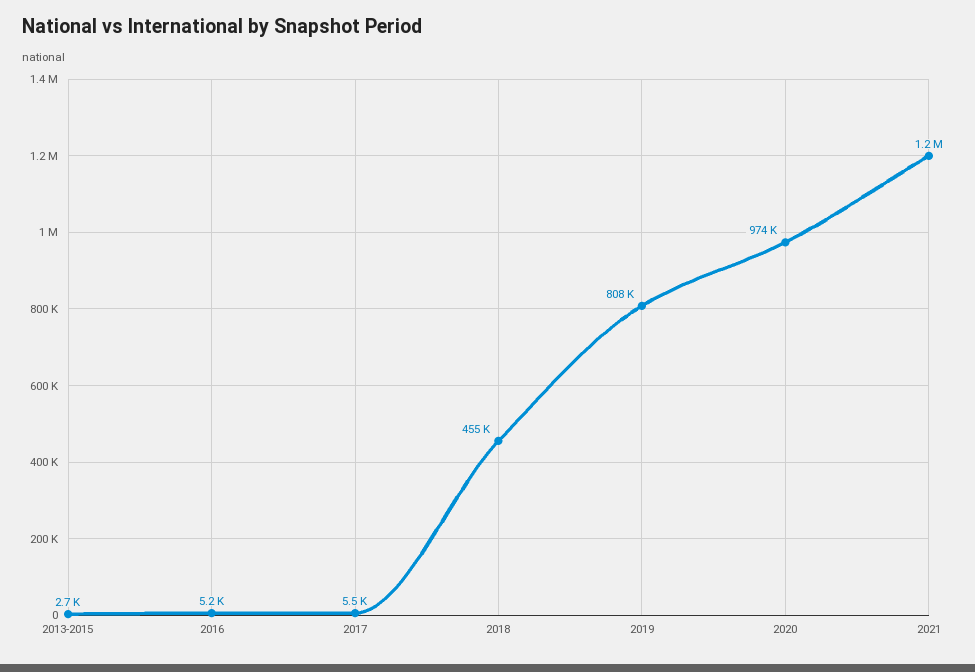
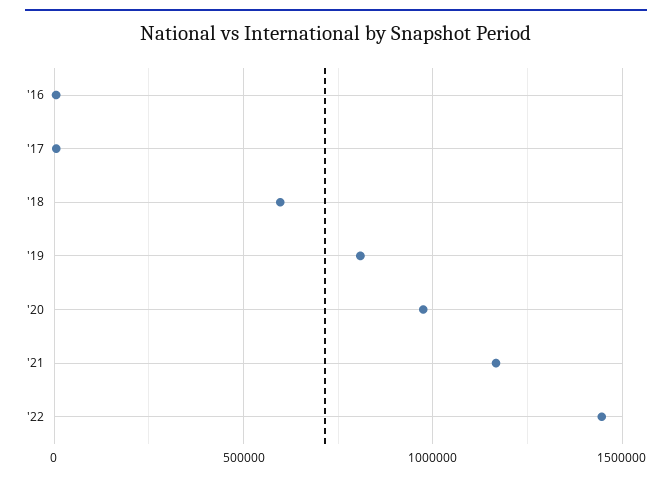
2013-2015: 2700 -> none
2018: 455000 -> 600000
'22: none -> 1450000

